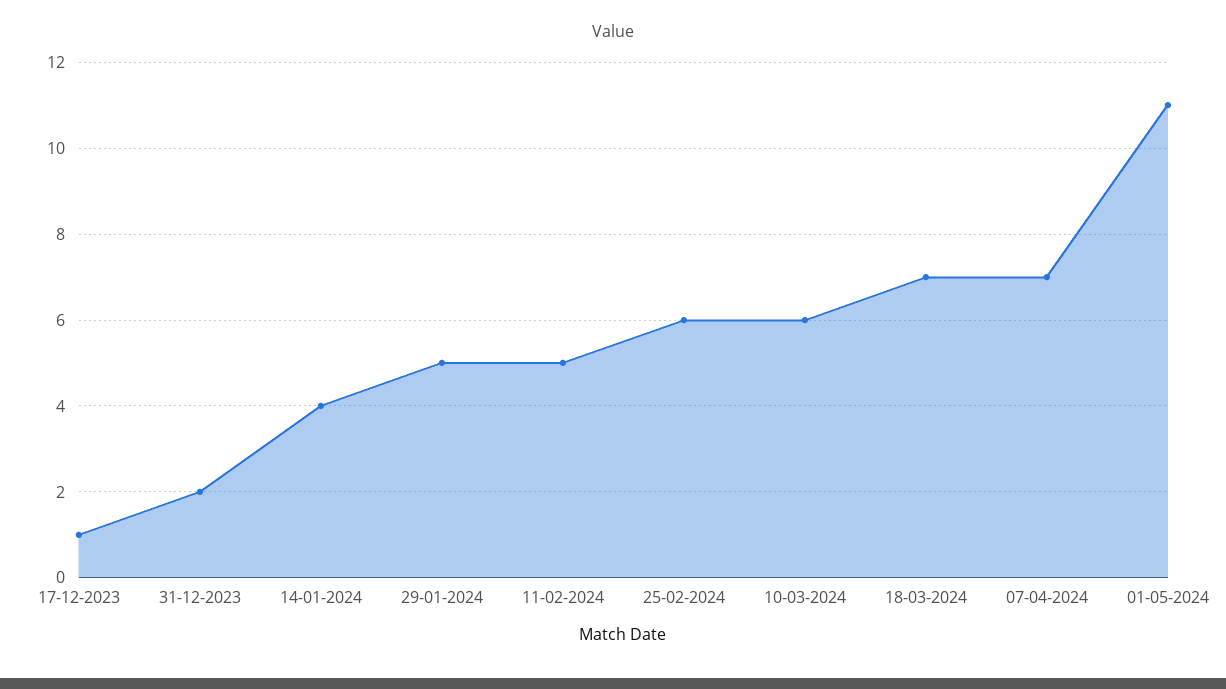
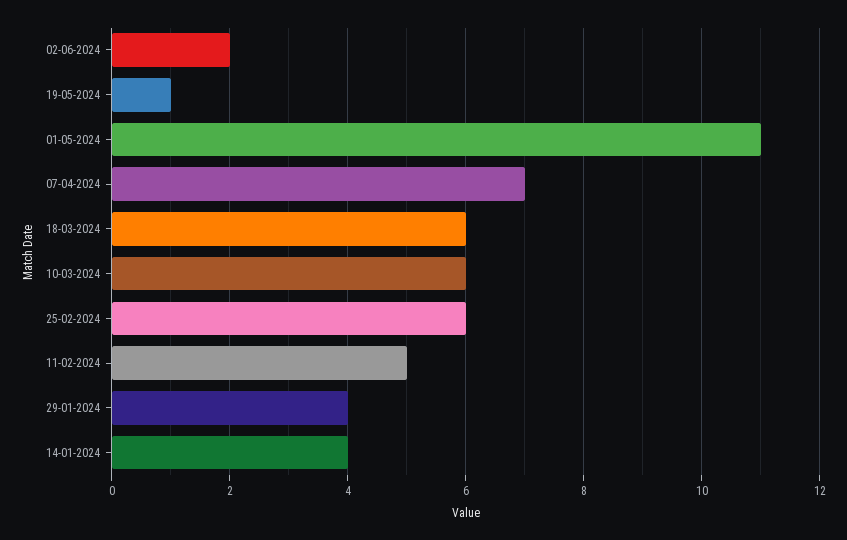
17-12-2023: 1 -> none
31-12-2023: 2 -> none
29-01-2024: 5 -> 4
18-03-2024: 7 -> 6
02-06-2024: none -> 2
19-05-2024: none -> 1

